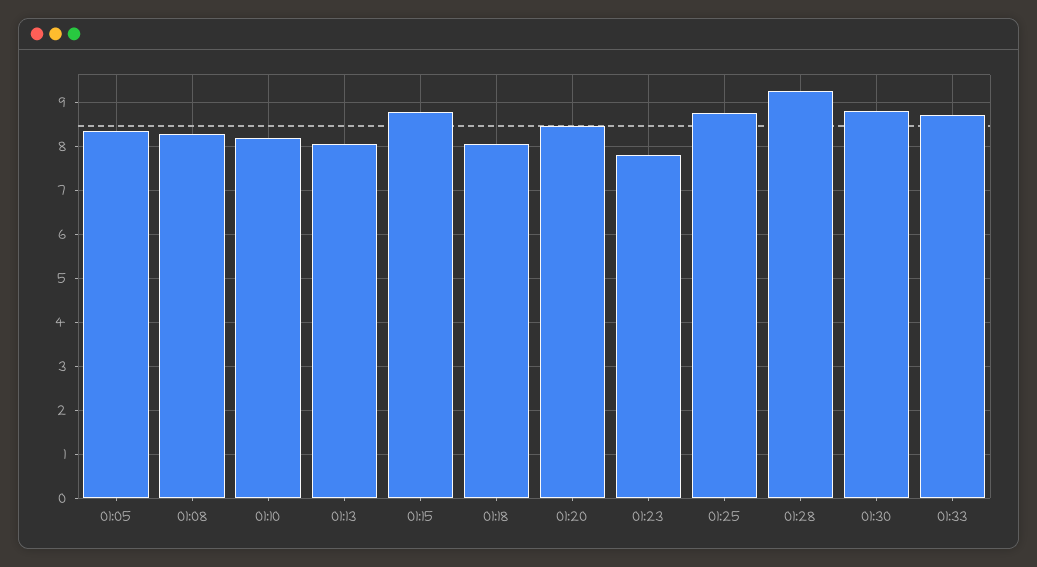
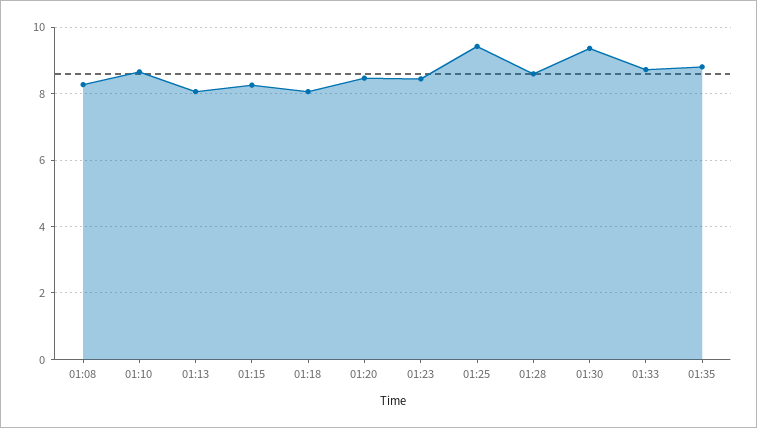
01:05: 8.4 -> none
01:10: 8.2 -> 8.6
01:15: 8.8 -> 8.2
01:23: 7.8 -> 8.4
01:25: 8.8 -> 9.4
01:28: 9.2 -> 8.6
01:30: 8.8 -> 9.4
01:35: none -> 8.8

